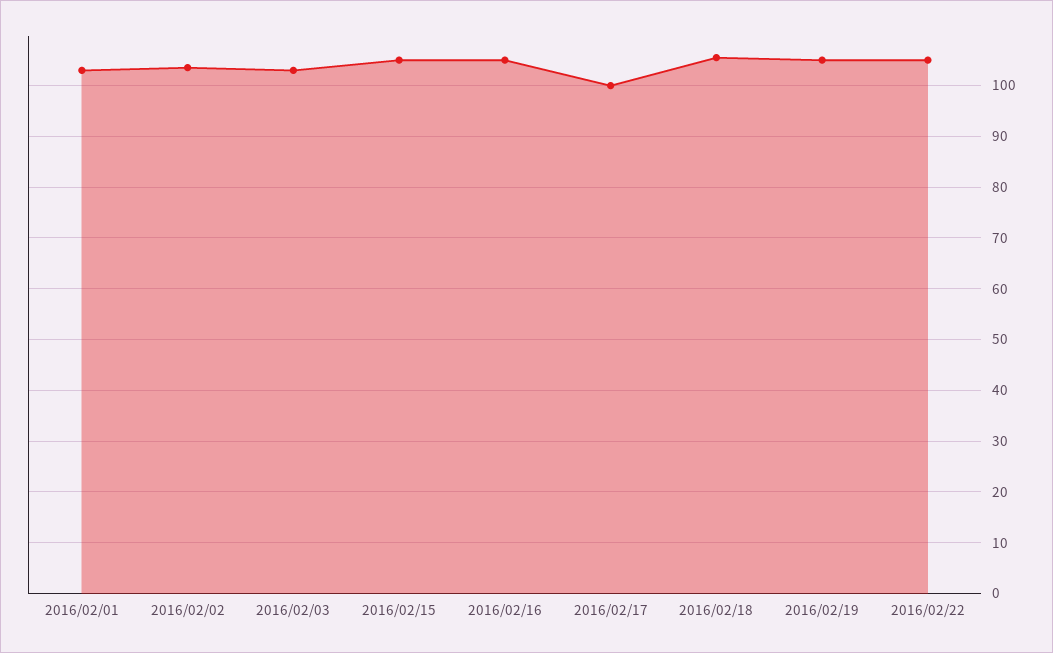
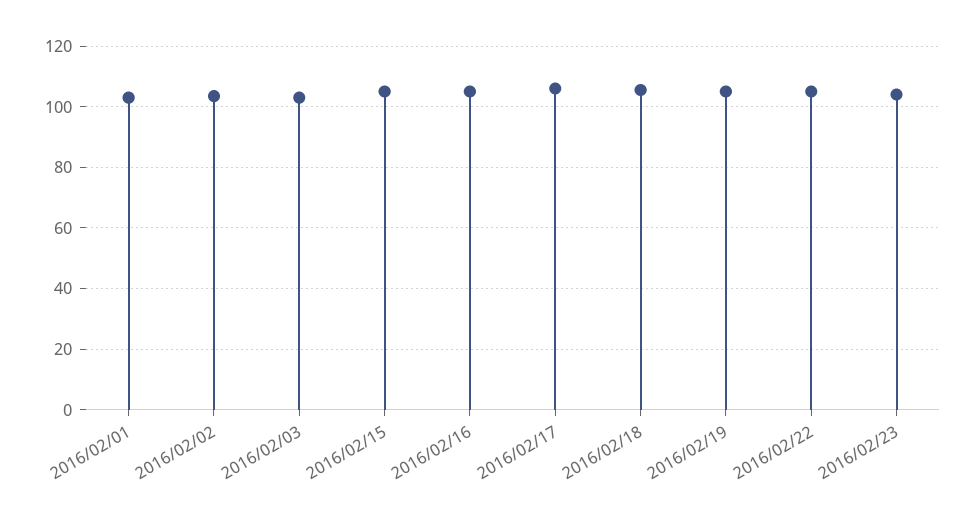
2016/02/17: 100 -> 106
2016/02/23: none -> 104

